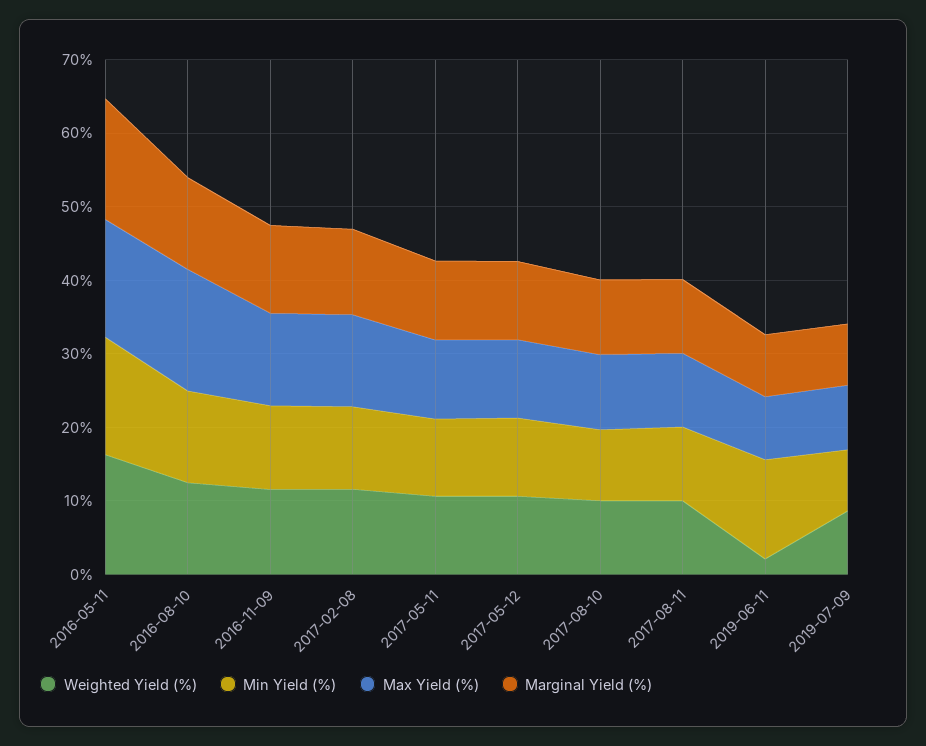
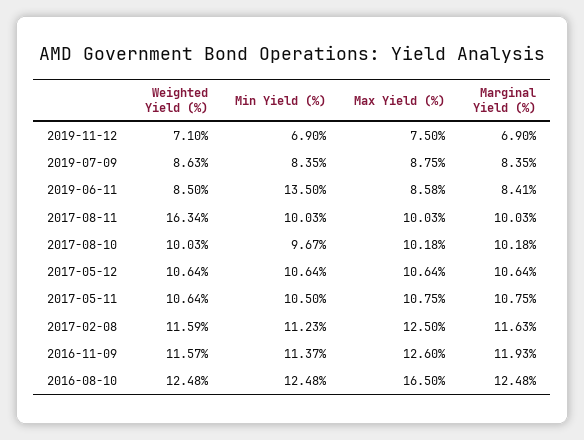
Weighted Yield (%), 2016-05-11: 16 -> none
Min Yield (%), 2016-05-11: 16 -> none
Max Yield (%), 2016-05-11: 16 -> none
Marginal Yield (%), 2016-05-11: 16 -> none
Weighted Yield (%), 2017-08-11: 10 -> 16.34
Weighted Yield (%), 2019-06-11: 2 -> 8.5
Weighted Yield (%), 2019-11-12: none -> 7.1
Min Yield (%), 2019-11-12: none -> 6.9
Max Yield (%), 2019-11-12: none -> 7.5
Marginal Yield (%), 2019-11-12: none -> 6.9

